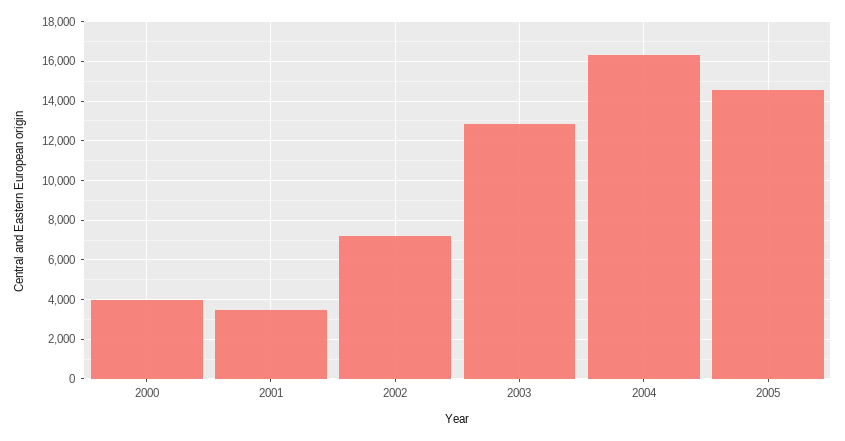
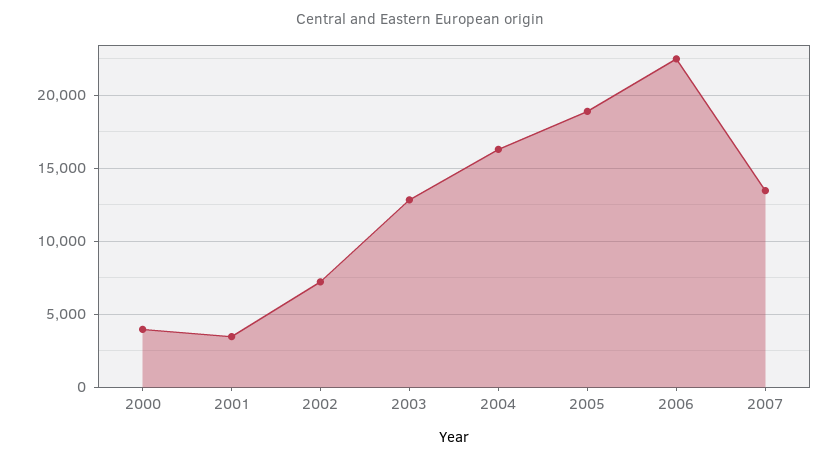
2005: 14500 -> 19000
2006: none -> 22500
2007: none -> 13500

